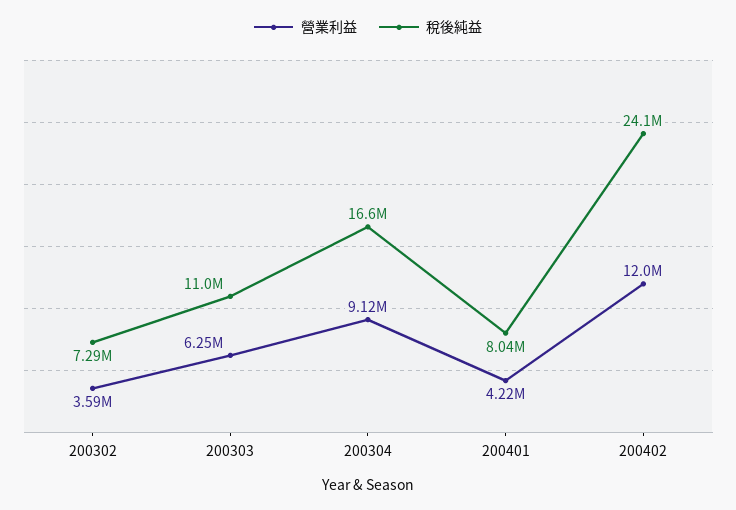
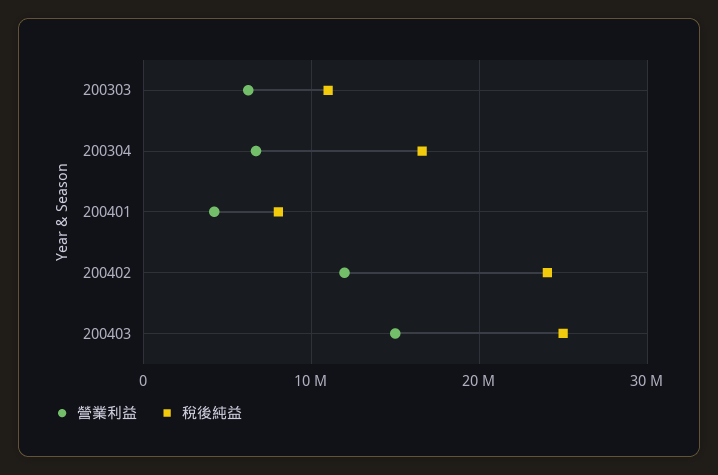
營業利益, 200302: 3590000 -> none
稅後純益, 200302: 7290000 -> none
營業利益, 200304: 9120000 -> 7000000
營業利益, 200403: none -> 15000000
稅後純益, 200403: none -> 25000000

